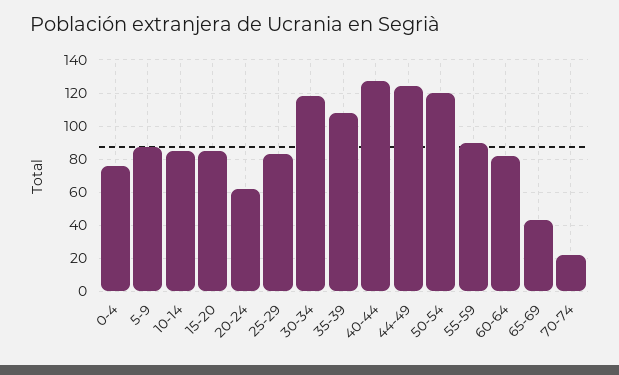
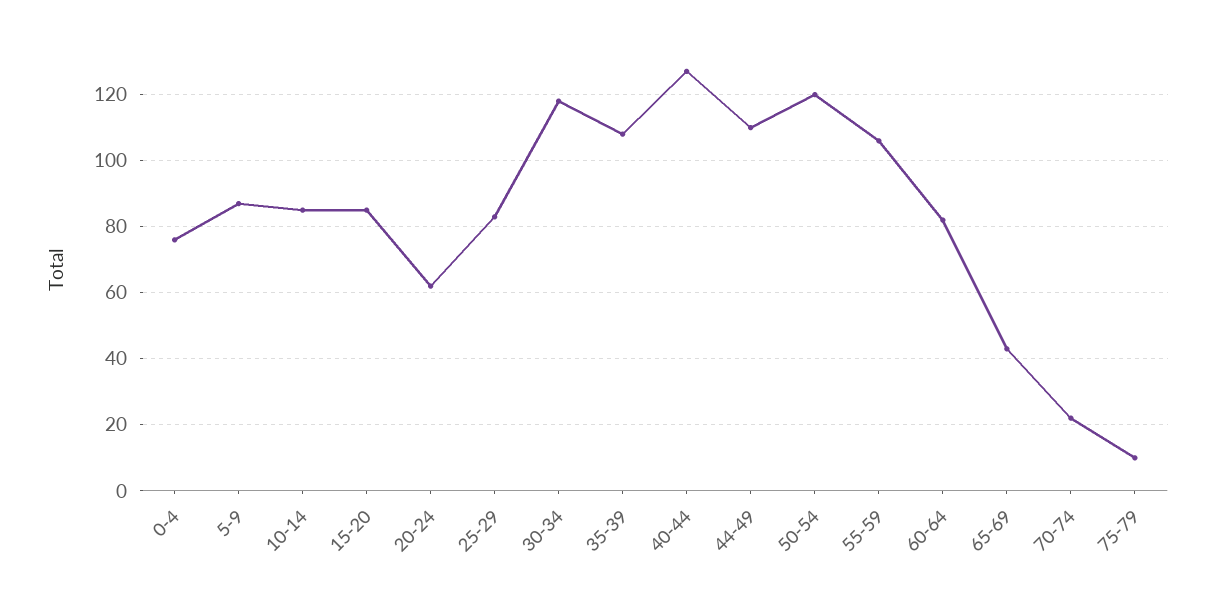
44-49: 125 -> 110
55-59: 90 -> 105
75-79: none -> 10

